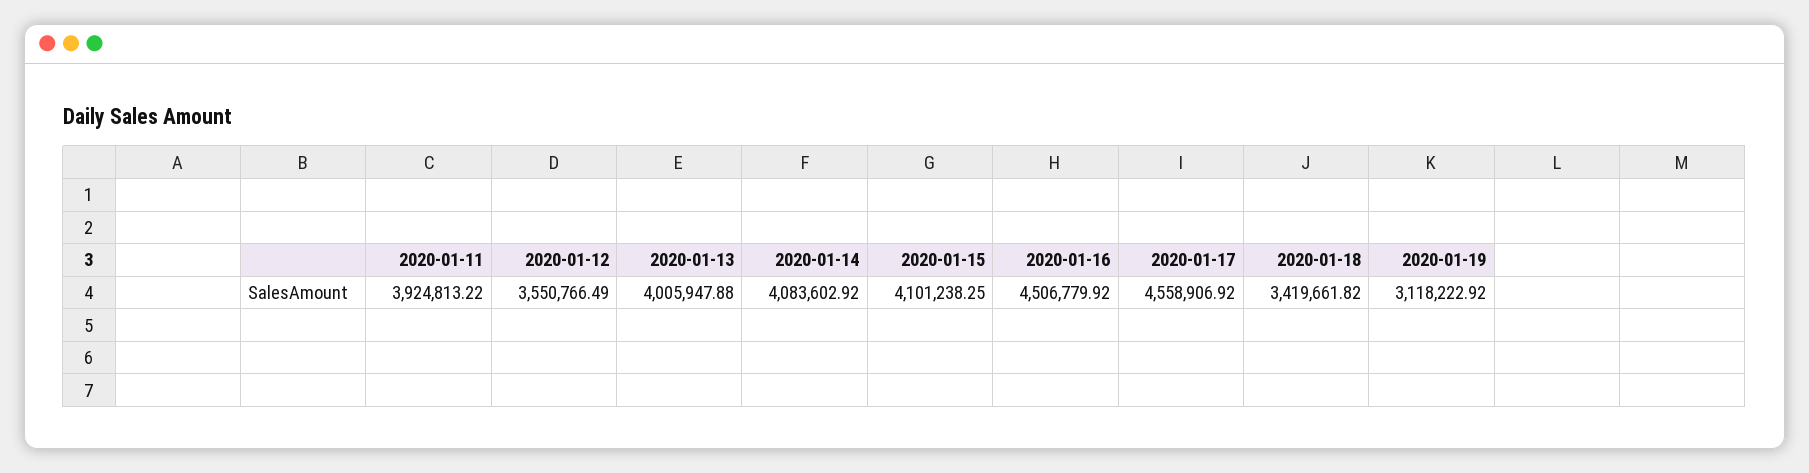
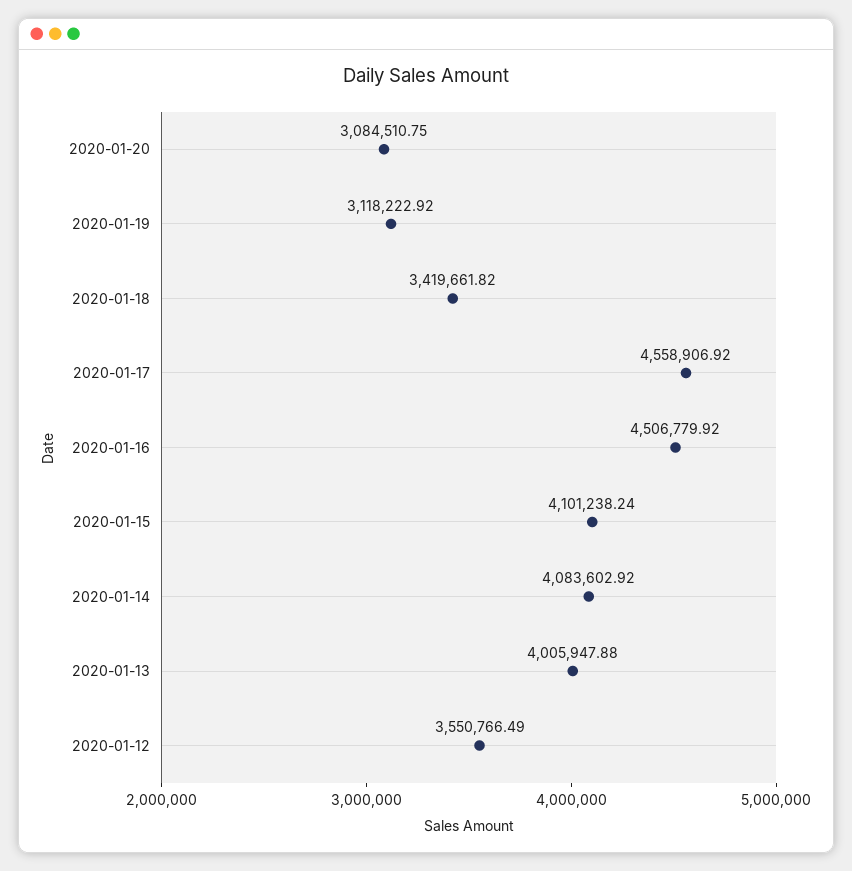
2020-01-11: 3924813.22 -> none
2020-01-15: 4101238.25 -> 4101238.24
2020-01-20: none -> 3084510.75

